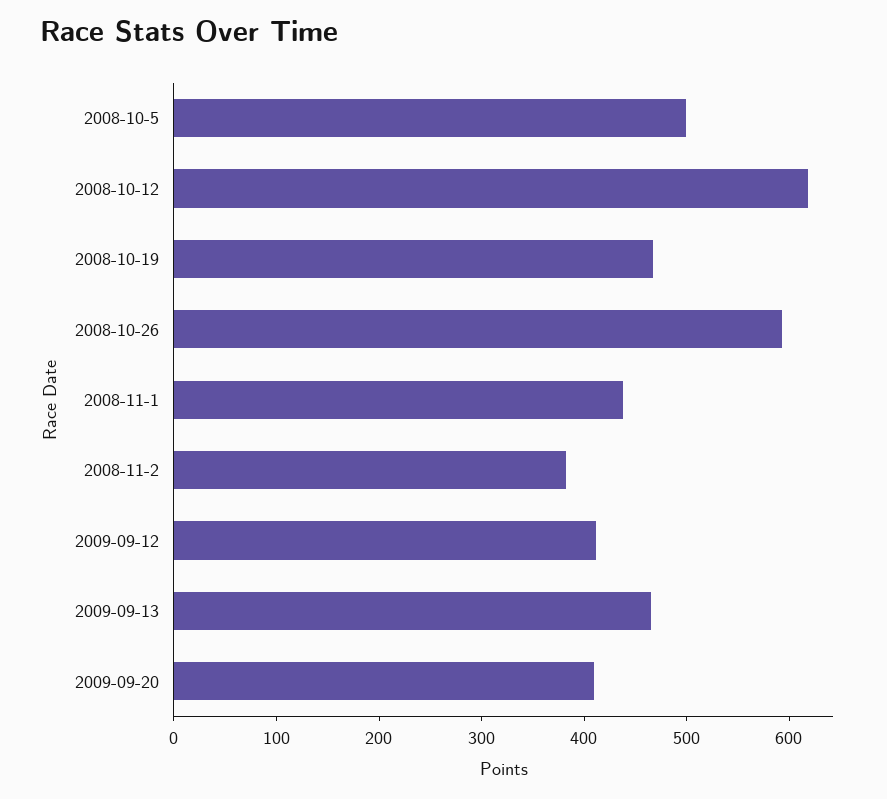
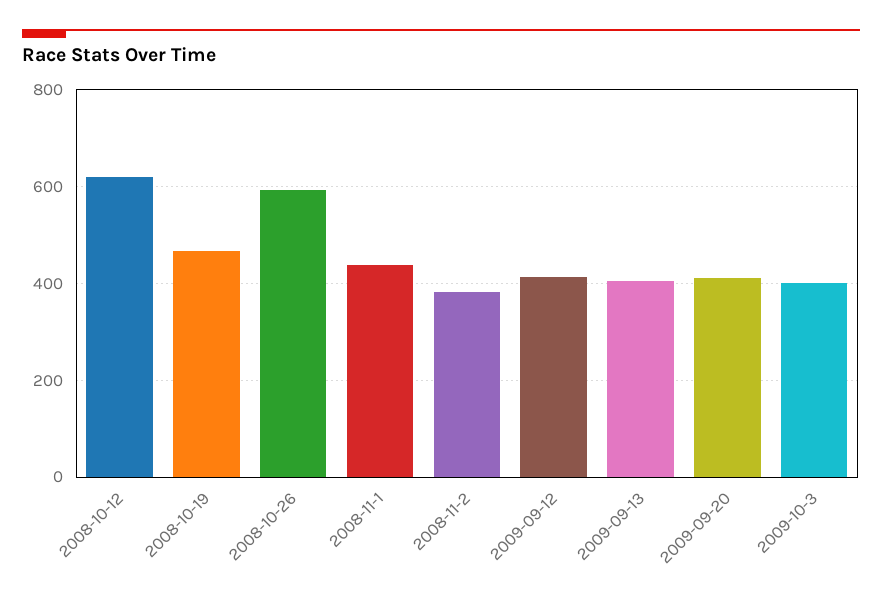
2008-10-5: 500 -> none
2009-09-13: 460 -> 400
2009-10-3: none -> 400

